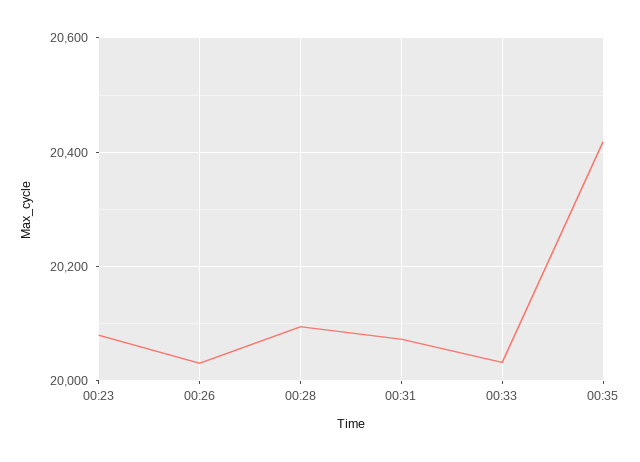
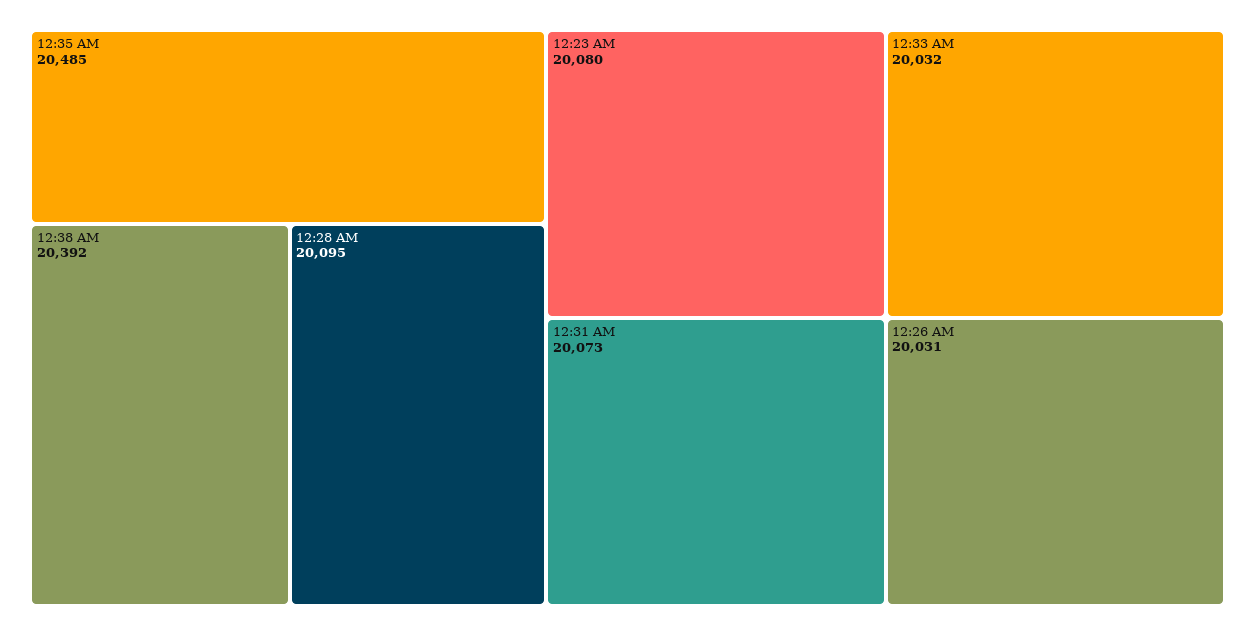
00:35: 20420 -> 20485
12:38 AM: none -> 20392

